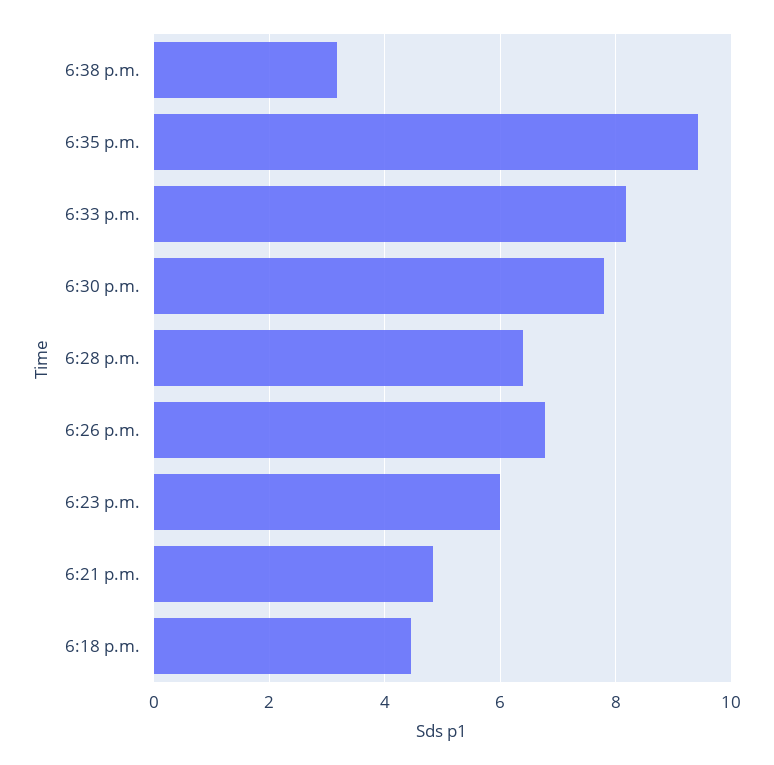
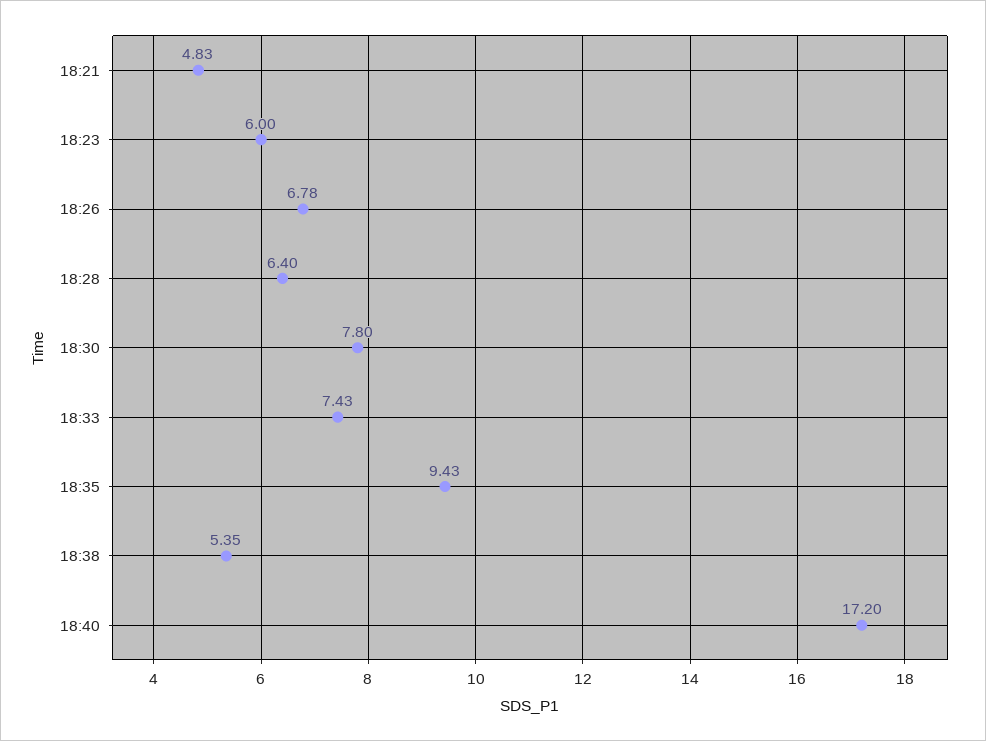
6:38 p.m.: 3.2 -> 5.35
6:33 p.m.: 8.2 -> 7.43
6:18 p.m.: 4.4 -> none
18:40: none -> 17.2

